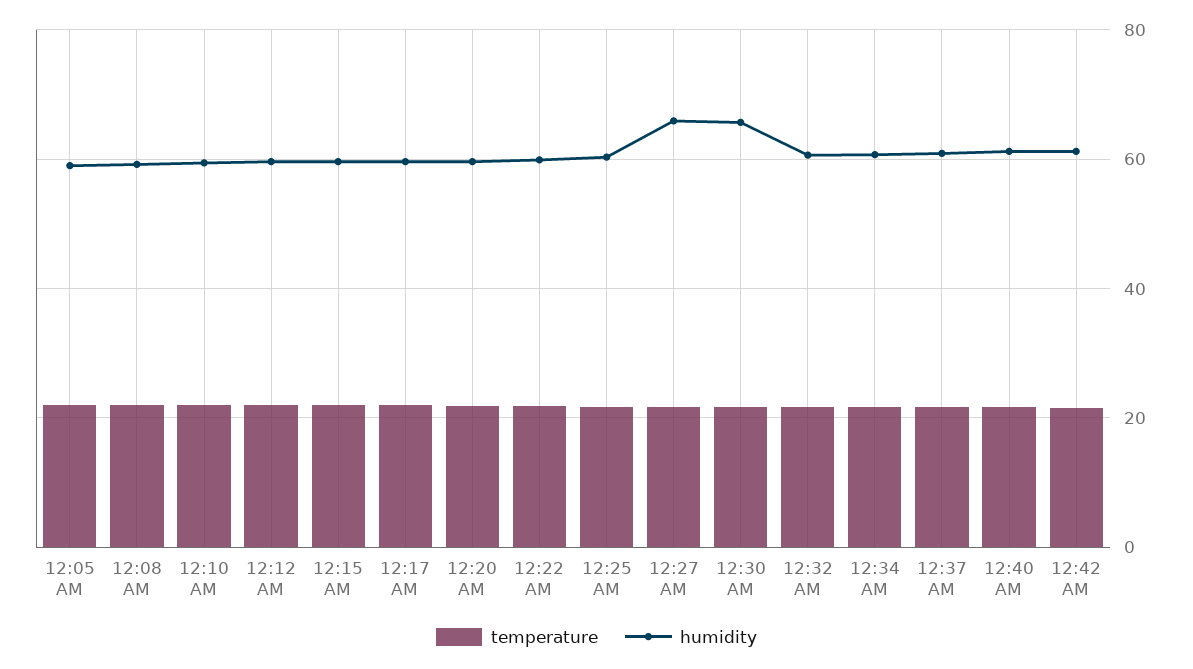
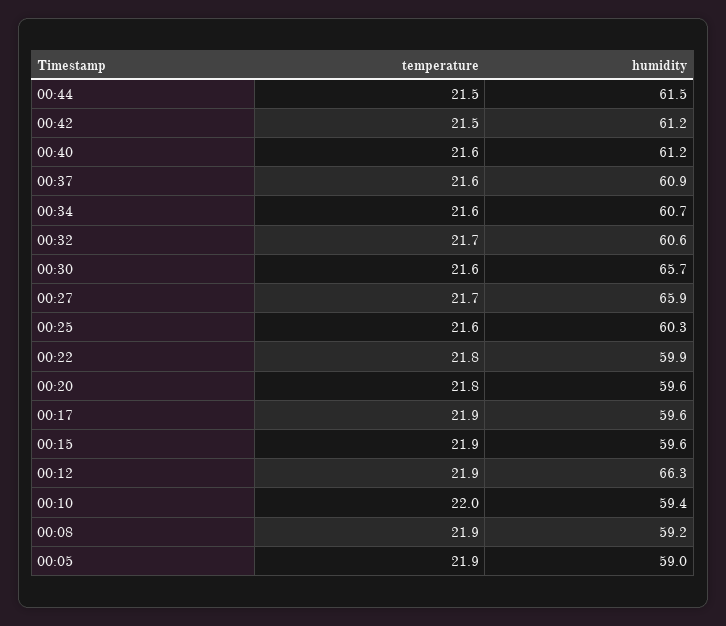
humidity, 12:12 AM: 60 -> 66.3
temperature, 00:44: none -> 21.5
humidity, 00:44: none -> 61.5

